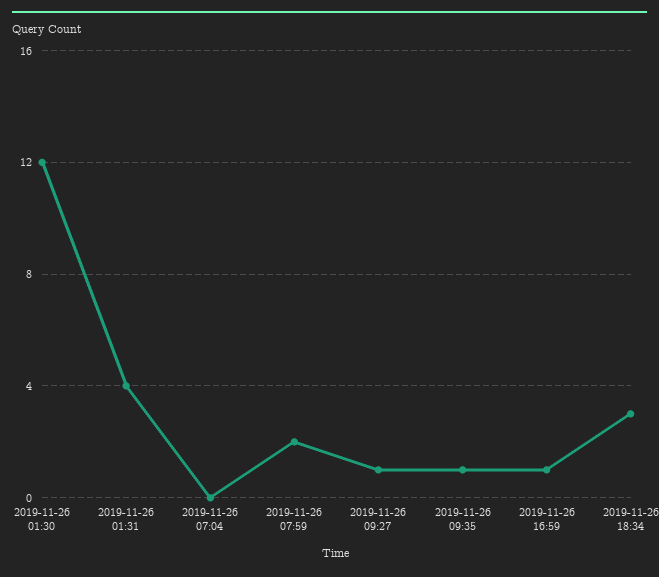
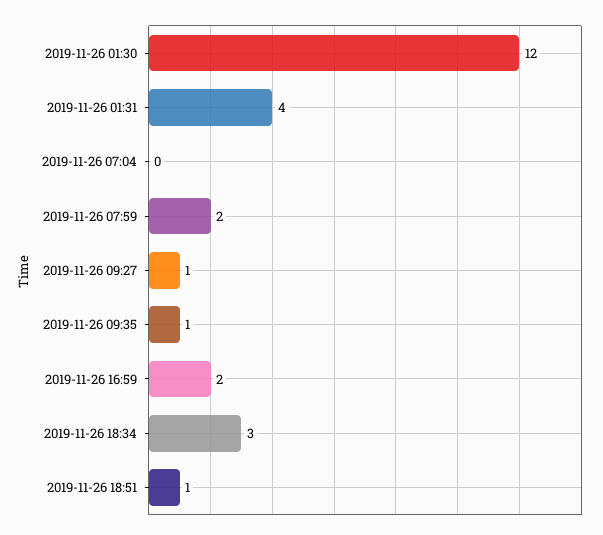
2019-11-26 16:59: 1 -> 2
2019-11-26 18:51: none -> 1

